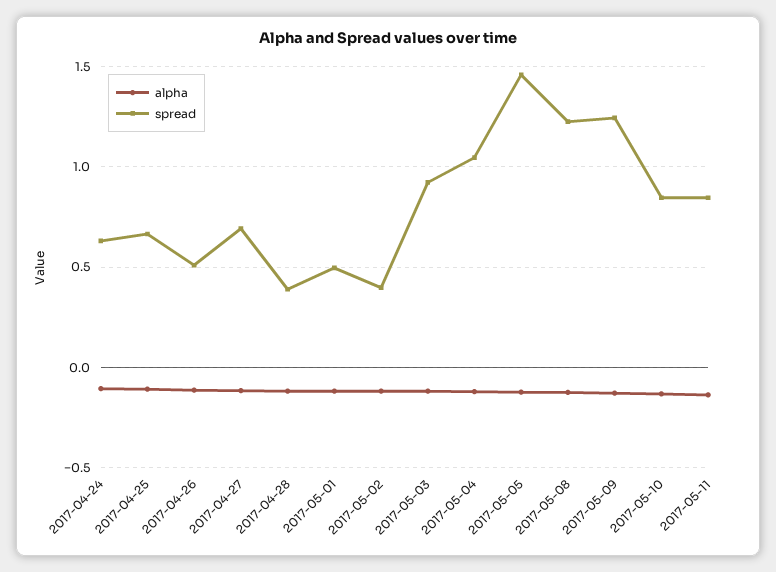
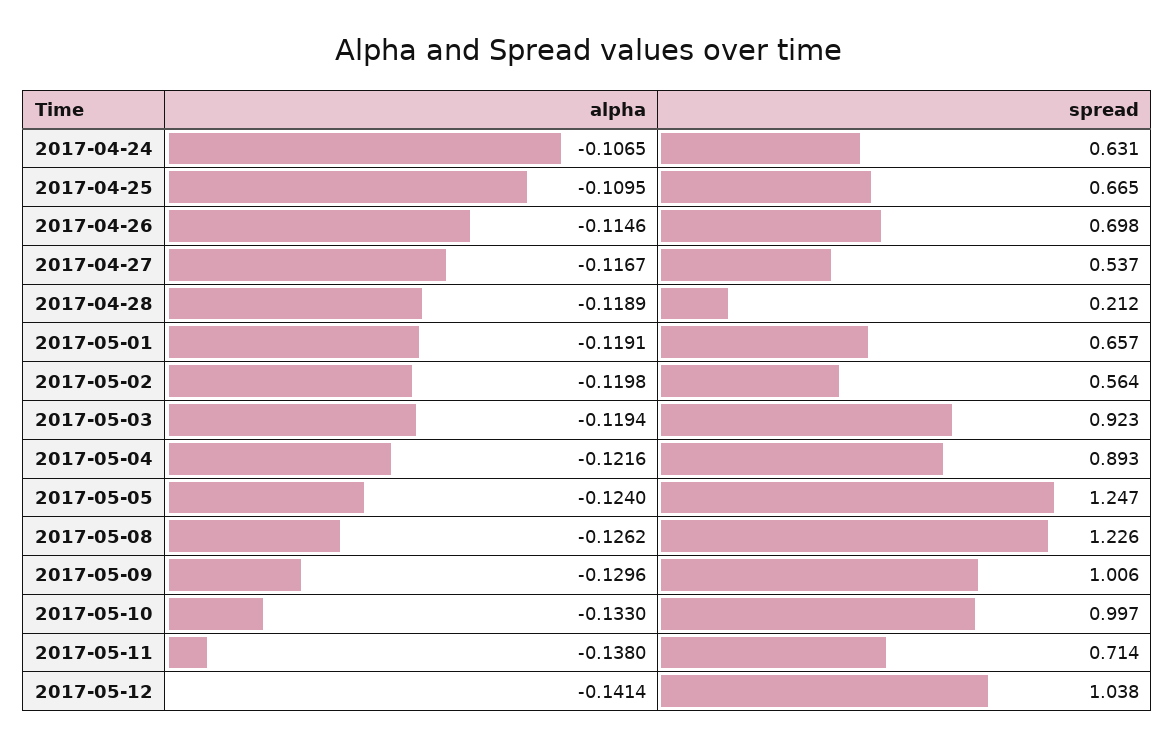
spread, 2017-04-26: 0.5 -> 0.698
spread, 2017-04-27: 0.7 -> 0.537
spread, 2017-04-28: 0.4 -> 0.212
spread, 2017-05-01: 0.5 -> 0.657
spread, 2017-05-02: 0.4 -> 0.564
spread, 2017-05-04: 1.05 -> 0.893
spread, 2017-05-05: 1.45 -> 1.247
spread, 2017-05-09: 1.25 -> 1.006
spread, 2017-05-10: 0.85 -> 0.997
spread, 2017-05-11: 0.85 -> 0.714
alpha, 2017-05-12: none -> -0.1414
spread, 2017-05-12: none -> 1.038

